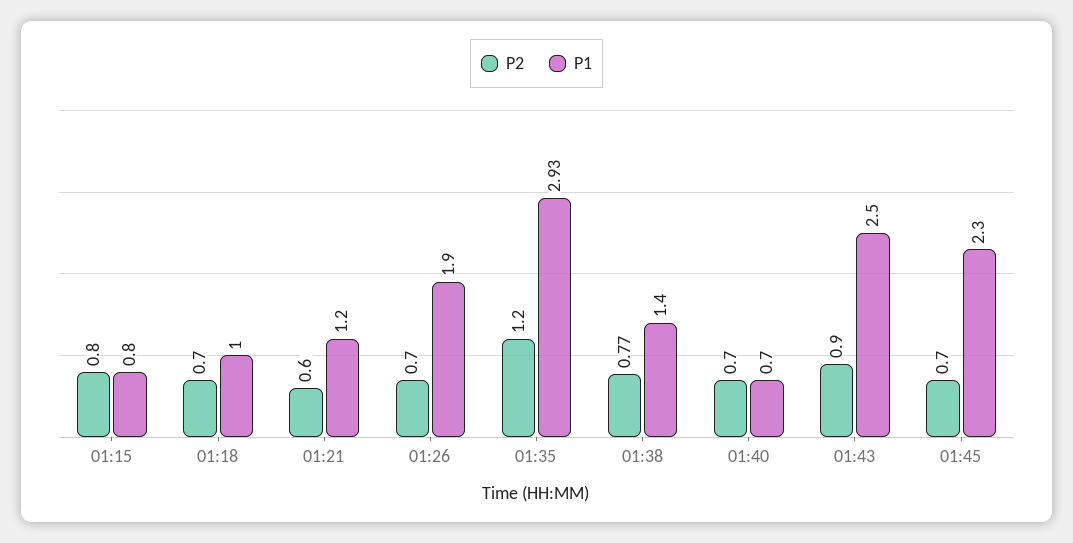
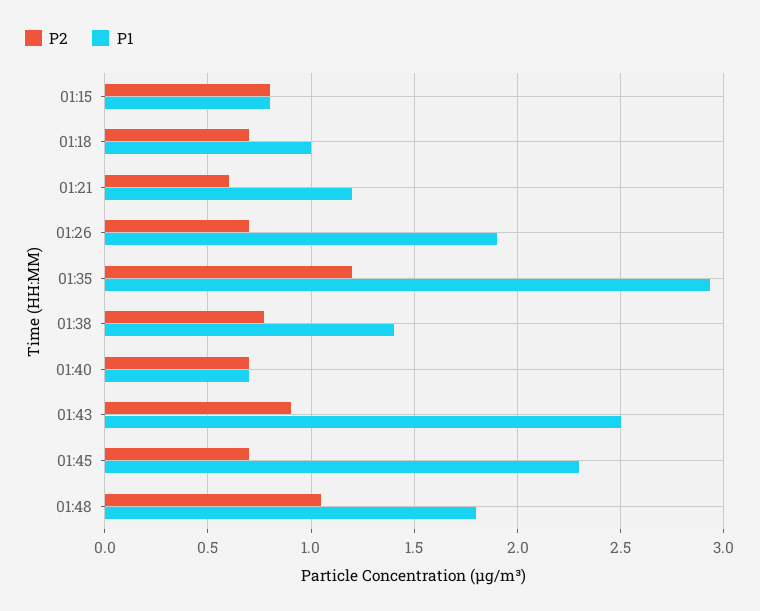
P2, 01:48: none -> 1.05
P1, 01:48: none -> 1.8

